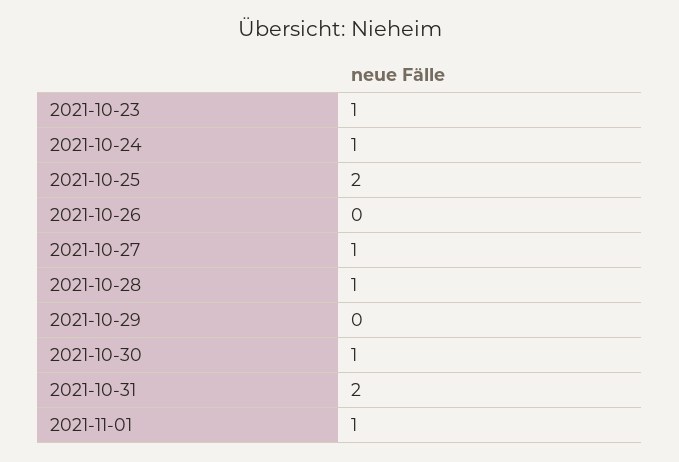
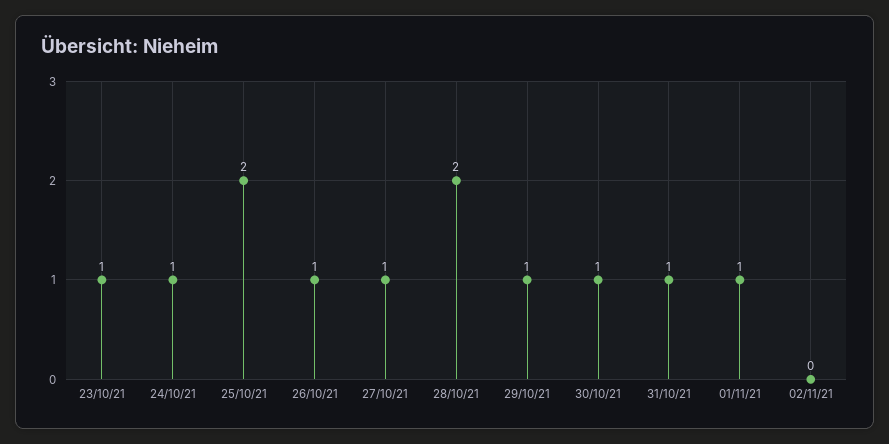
2021-10-26: 0 -> 1
2021-10-28: 1 -> 2
2021-10-29: 0 -> 1
2021-10-31: 2 -> 1
02/11/21: none -> 0

